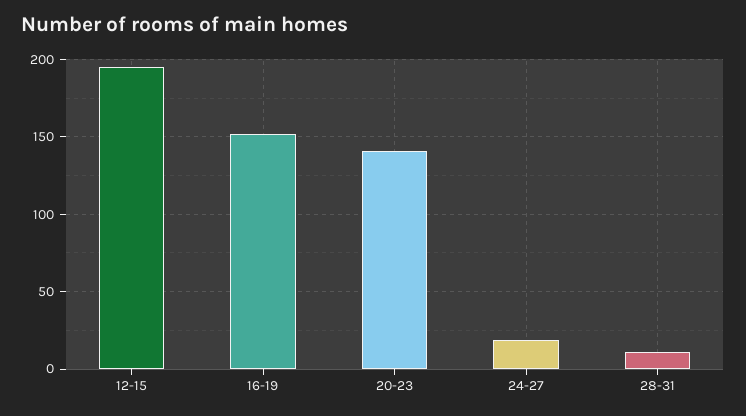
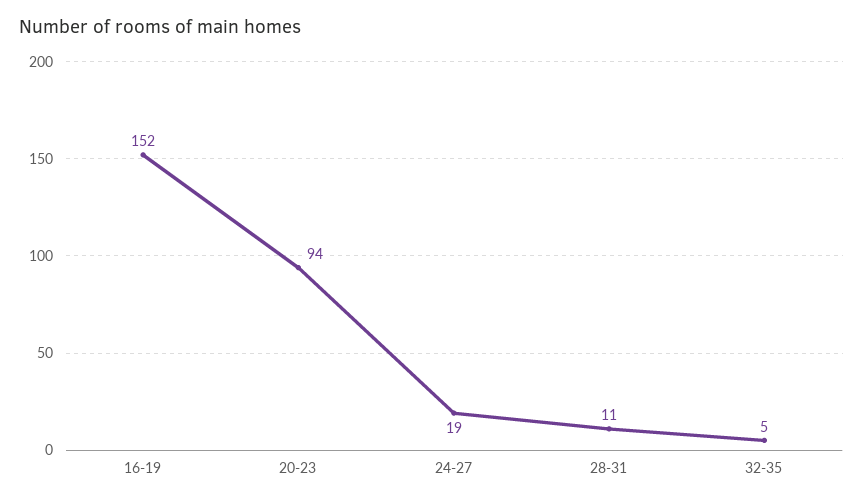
12-15: 195 -> none
20-23: 140 -> 94
32-35: none -> 5

